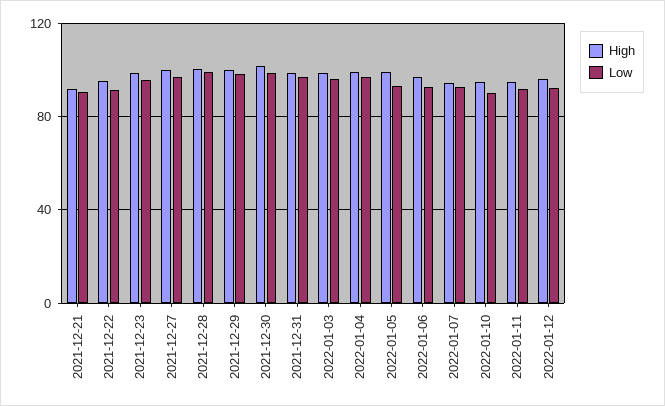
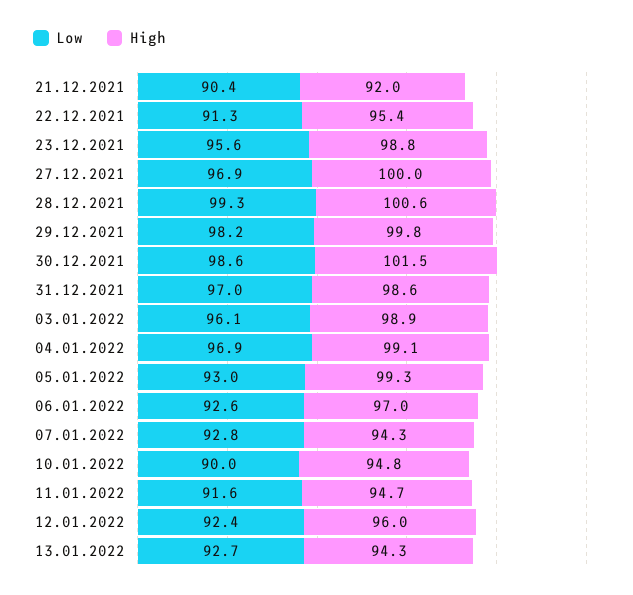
Low, 13.01.2022: none -> 92.7
High, 13.01.2022: none -> 94.3

